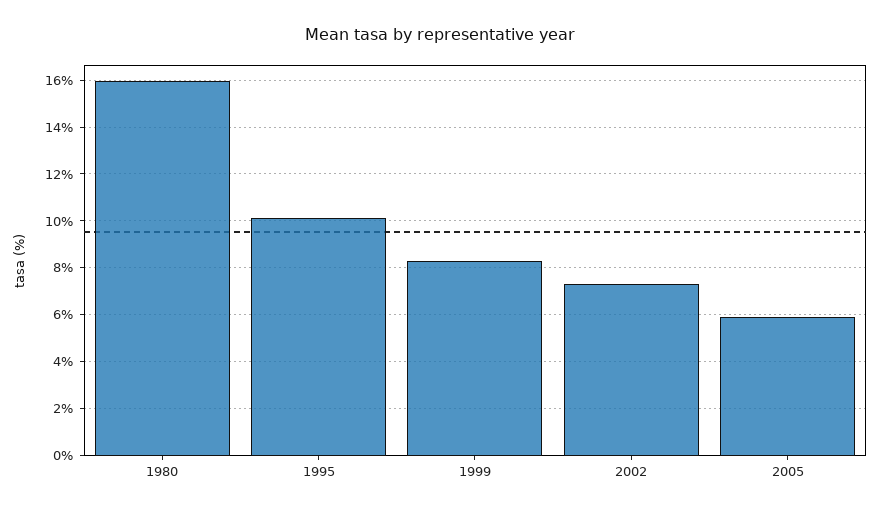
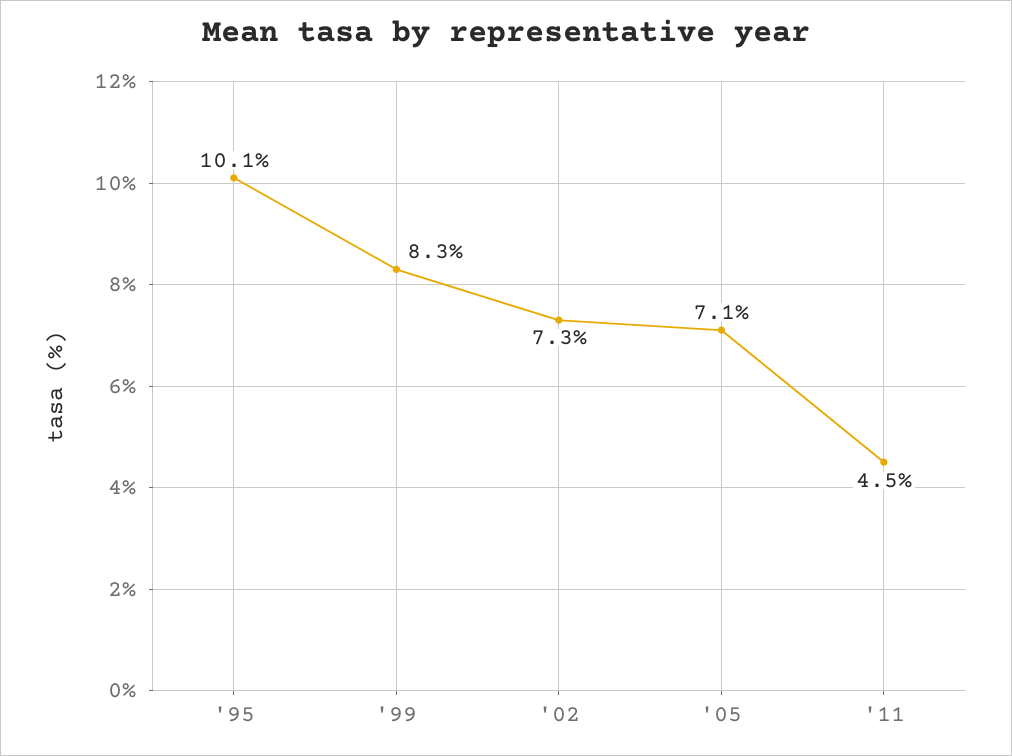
1980: 16 -> none
2005: 6 -> 7.1
'11: none -> 4.5

